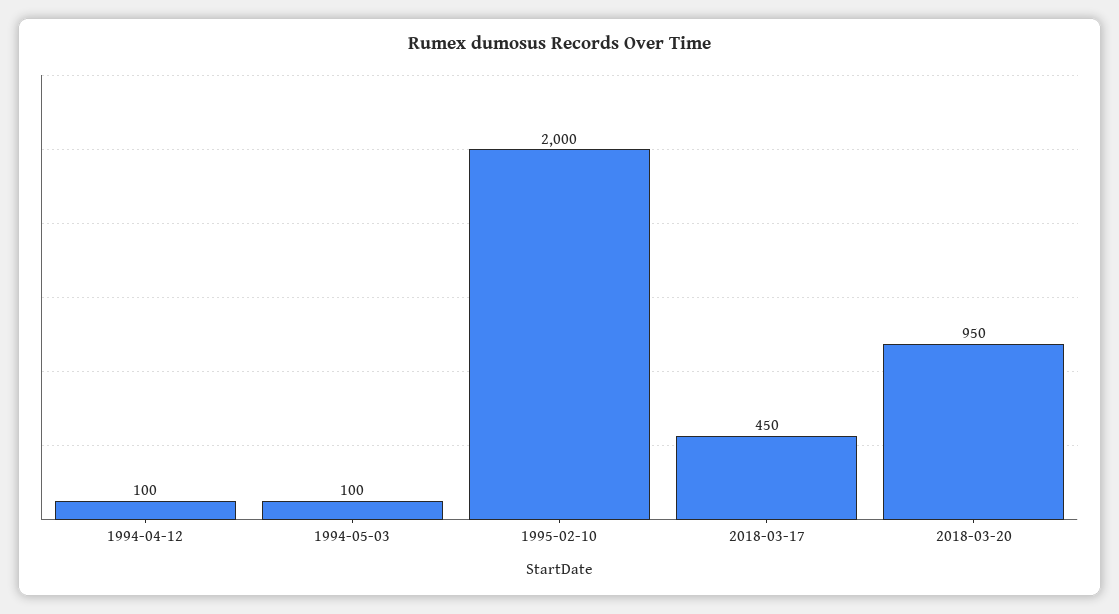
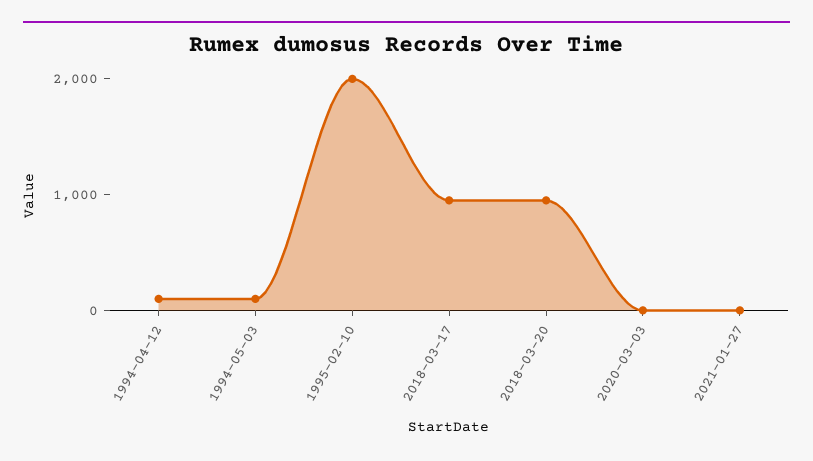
2018-03-17: 450 -> 1000
2020-03-03: none -> 0
2021-01-27: none -> 0

